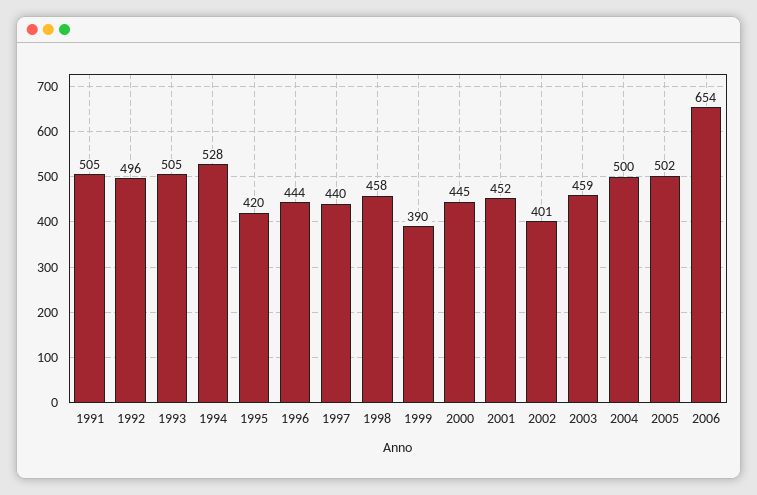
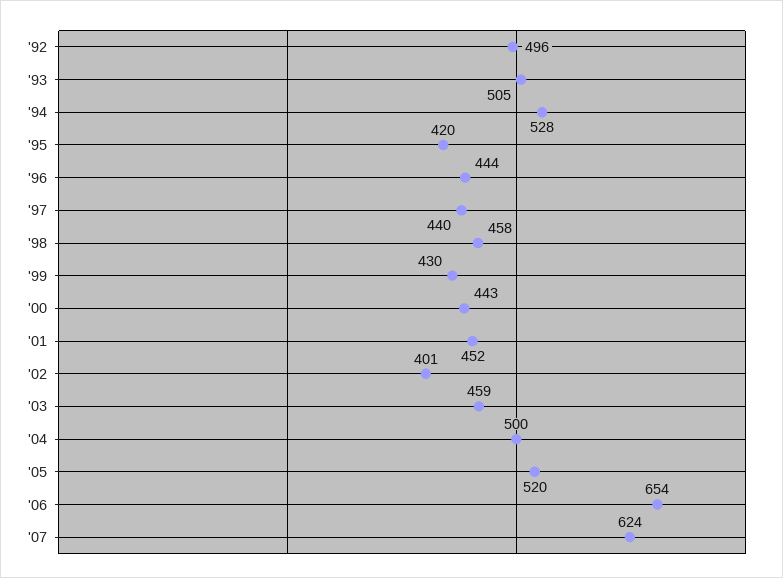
1991: 505 -> none
1999: 390 -> 430
2000: 445 -> 443
2005: 502 -> 520
'07: none -> 624

